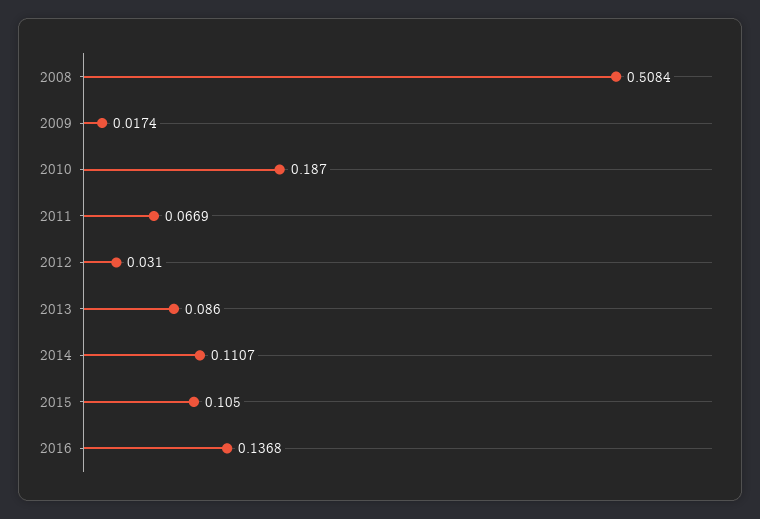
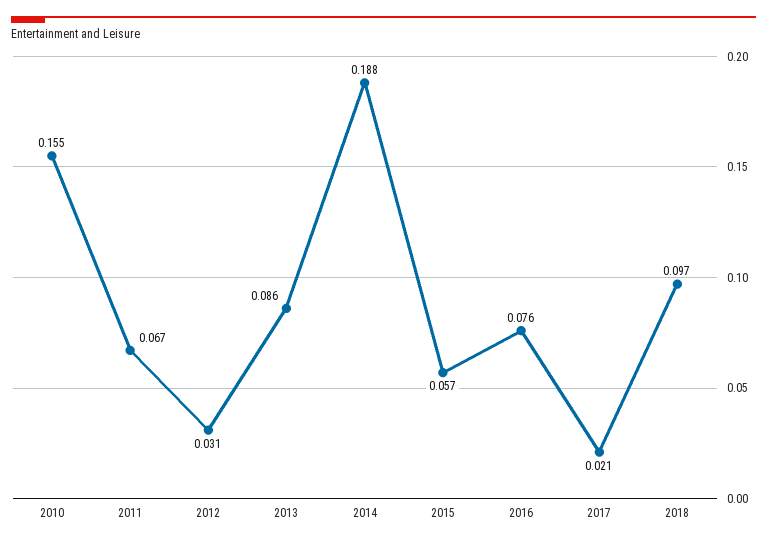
2008: 0.5084 -> none
2009: 0.0174 -> none
2010: 0.187 -> 0.155
2014: 0.1107 -> 0.188
2015: 0.105 -> 0.057
2016: 0.1368 -> 0.076
2017: none -> 0.021
2018: none -> 0.097

